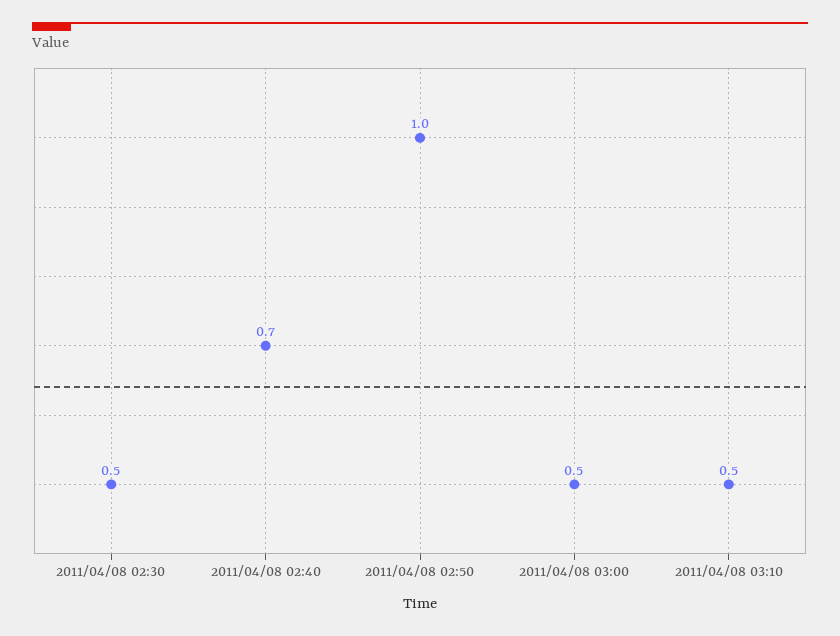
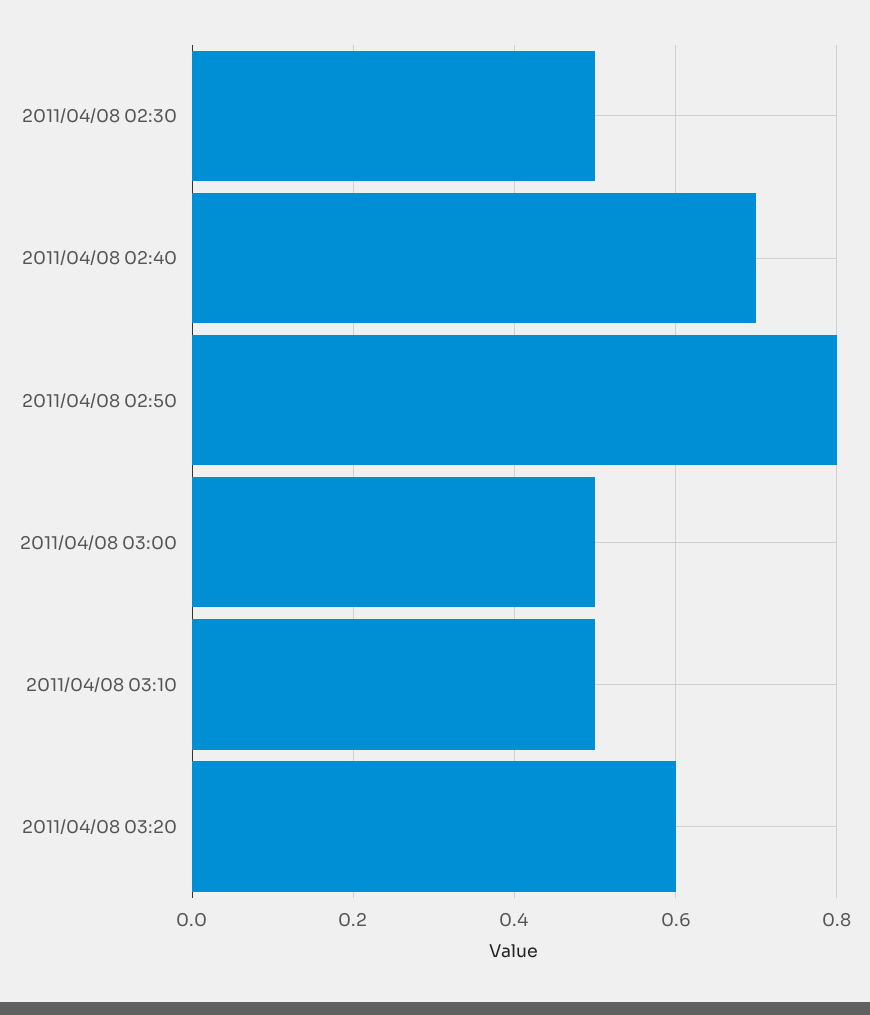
2011/04/08 02:50: 1 -> 0.8
2011/04/08 03:20: none -> 0.6

